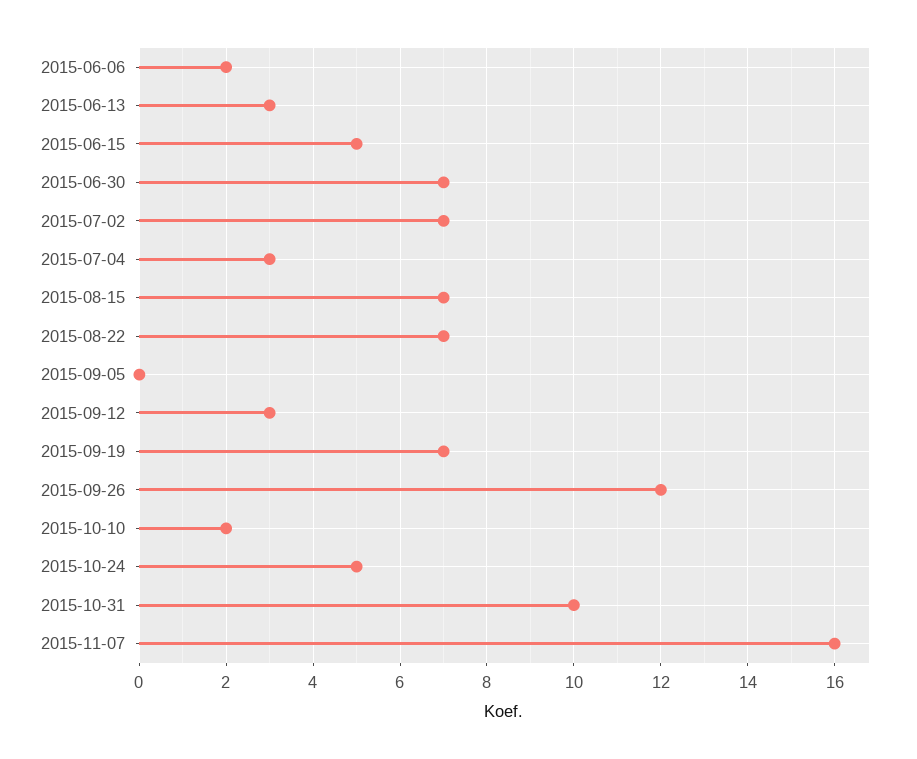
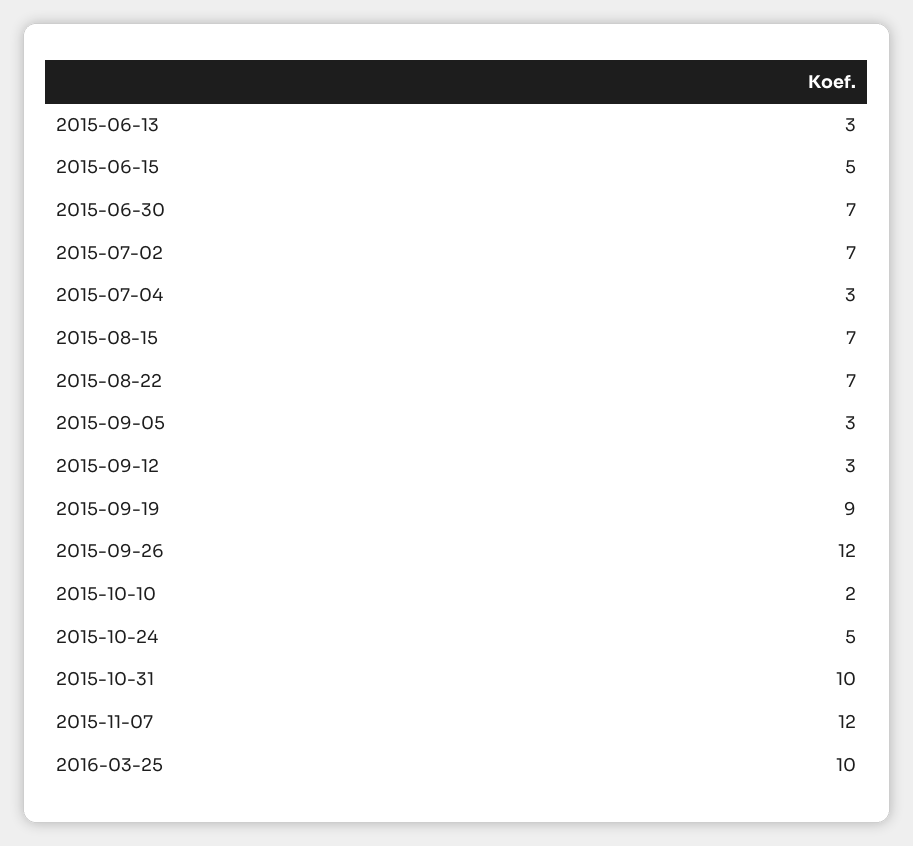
2015-06-06: 2 -> none
2015-09-05: 0 -> 3
2015-09-19: 7 -> 9
2015-11-07: 16 -> 12
2016-03-25: none -> 10

